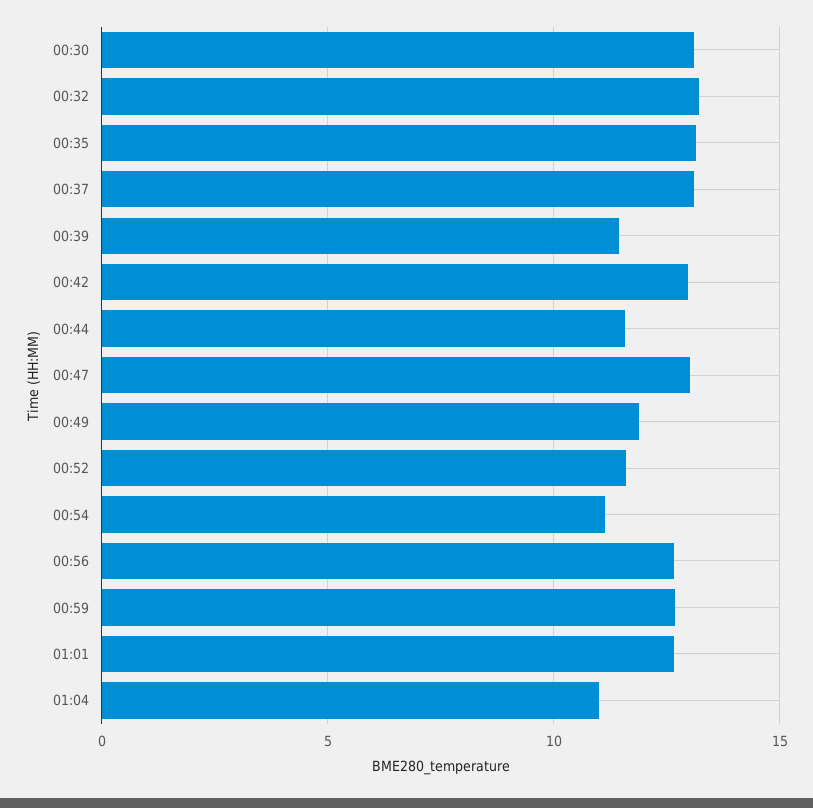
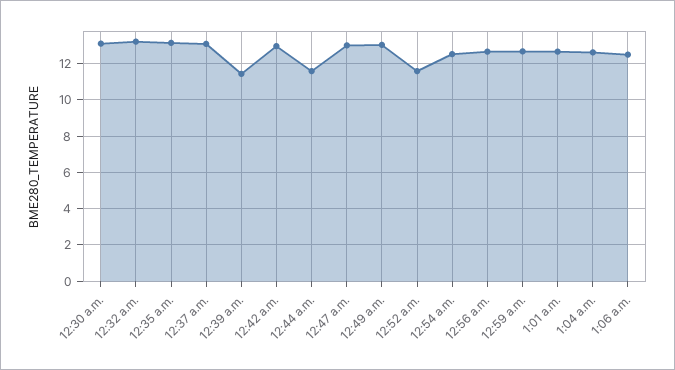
00:49: 12 -> 13
00:54: 11 -> 12.5
01:04: 11 -> 12.5
1:06 a.m.: none -> 12.5

